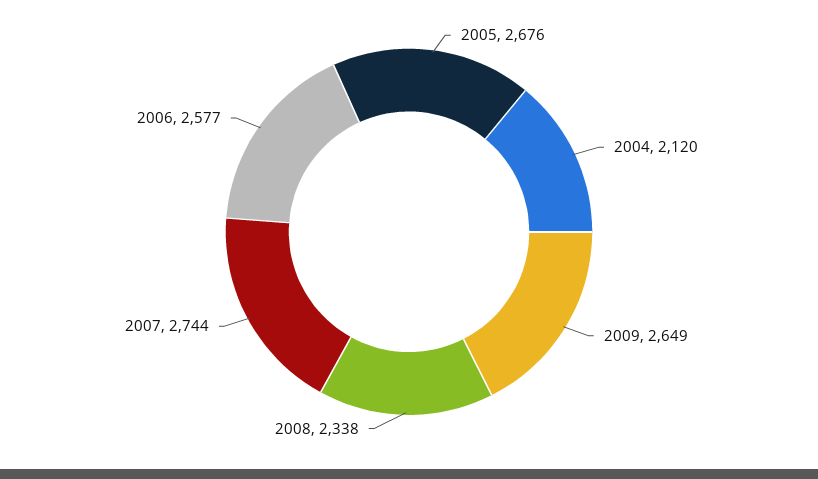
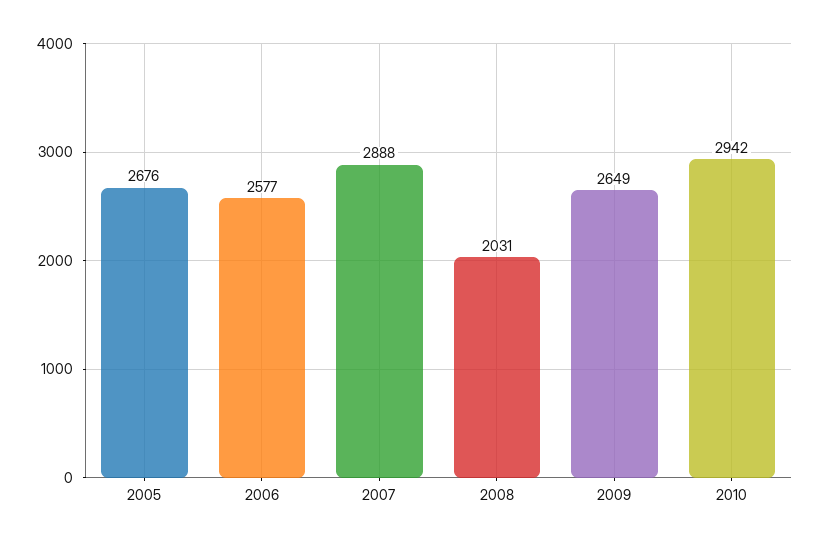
2004: 2120 -> none
2008: 2338 -> 2031
2007: 2744 -> 2888
2010: none -> 2942

